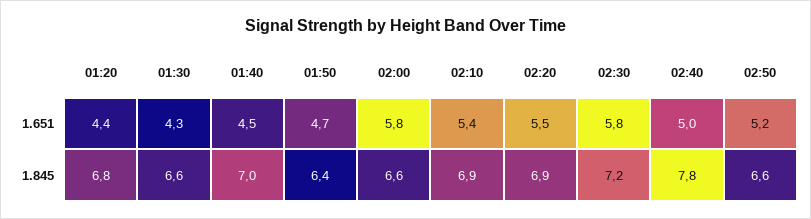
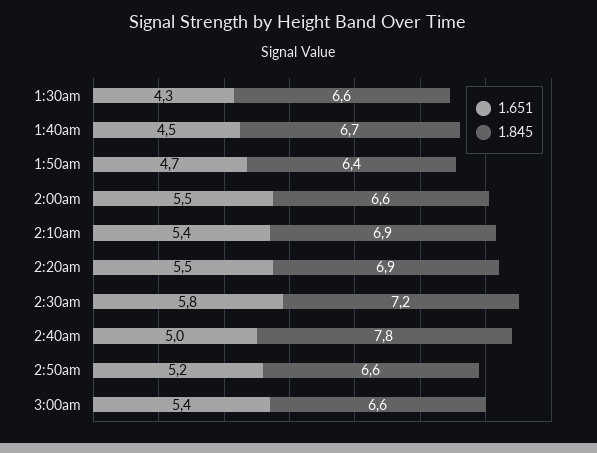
1.651, 01:20: 4.4 -> none
1.651, 02:00: 5.8 -> 5.5
1.845, 01:20: 6.8 -> none
1.845, 01:40: 7 -> 6.7
1.651, 3:00am: none -> 5.4
1.845, 3:00am: none -> 6.6

